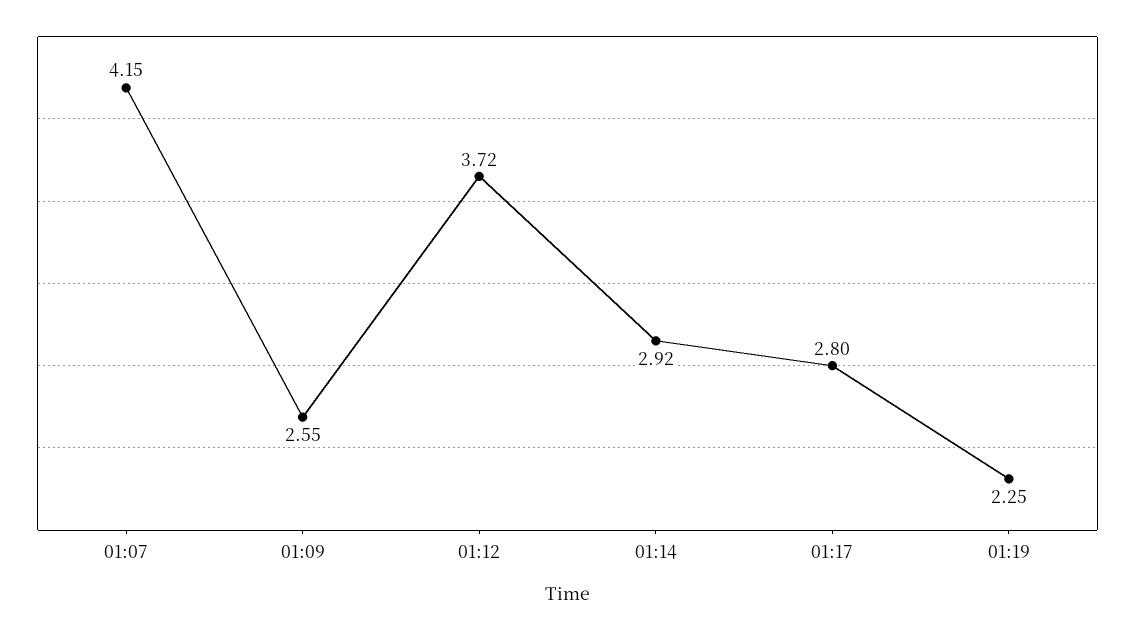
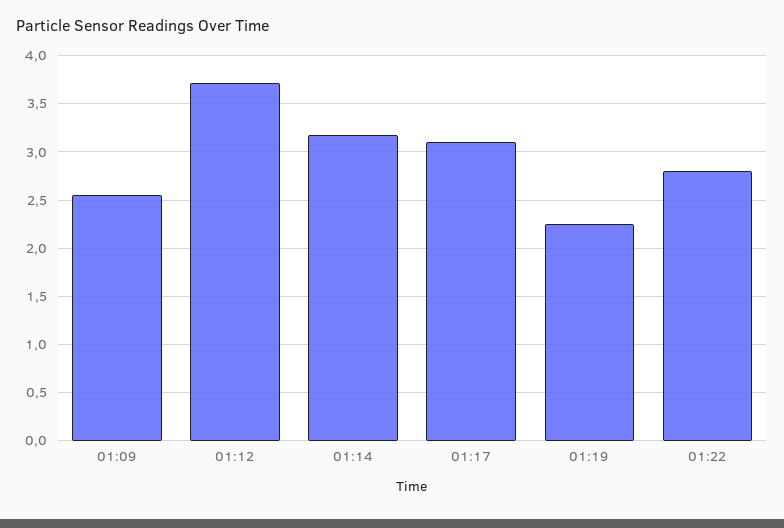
01:07: 4.15 -> none
01:14: 2.92 -> 3.2
01:17: 2.8 -> 3.1
01:22: none -> 2.8

